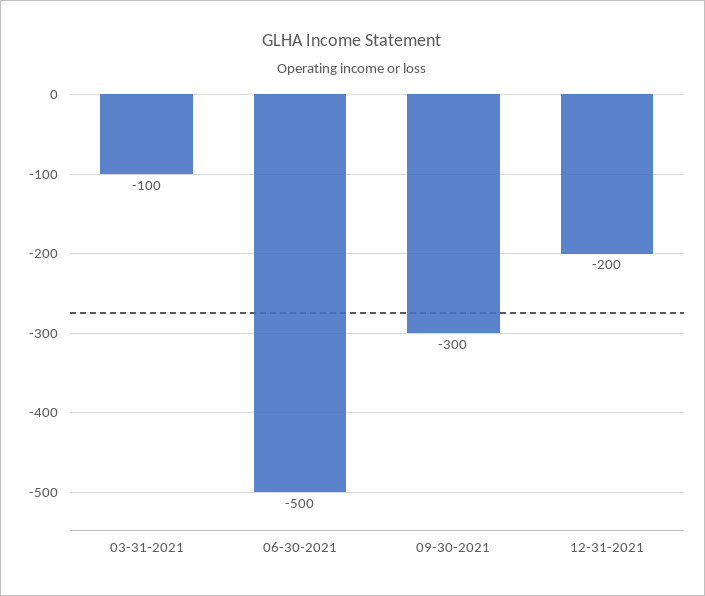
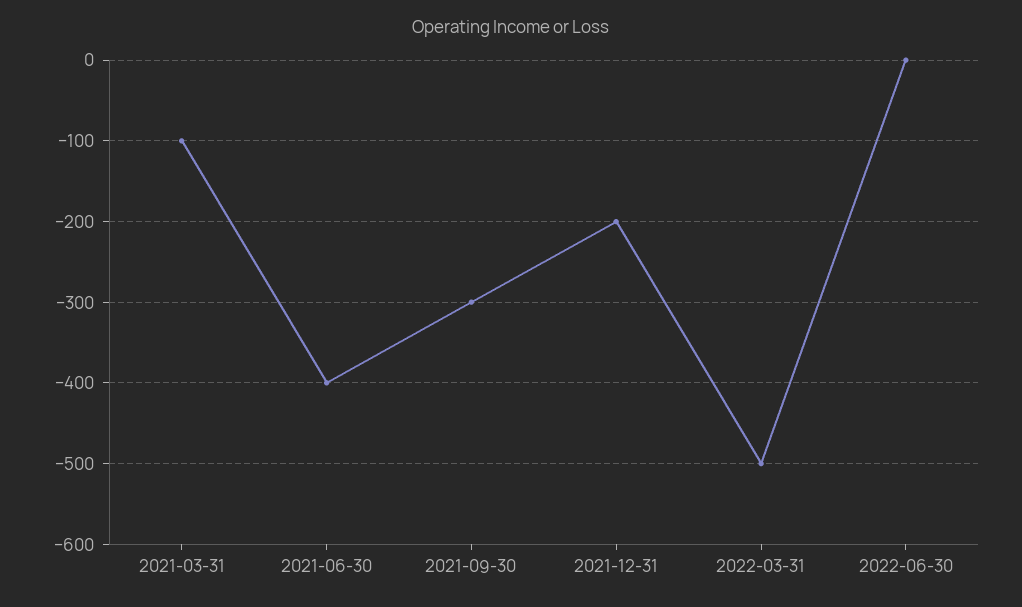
06-30-2021: -500 -> -400
2022-03-31: none -> -500
2022-06-30: none -> 0

